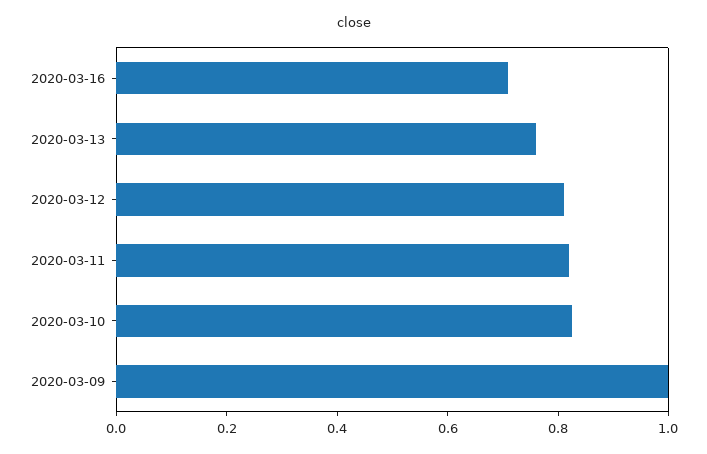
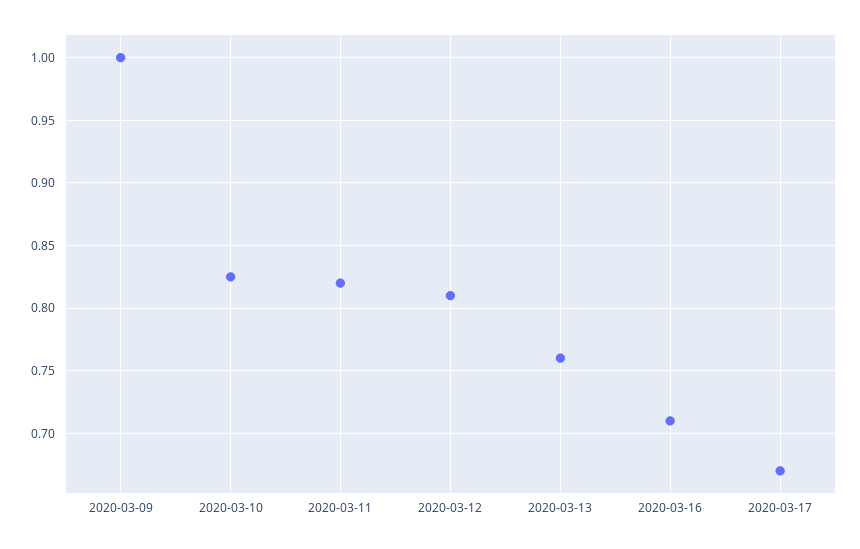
2020-03-17: none -> 0.67

